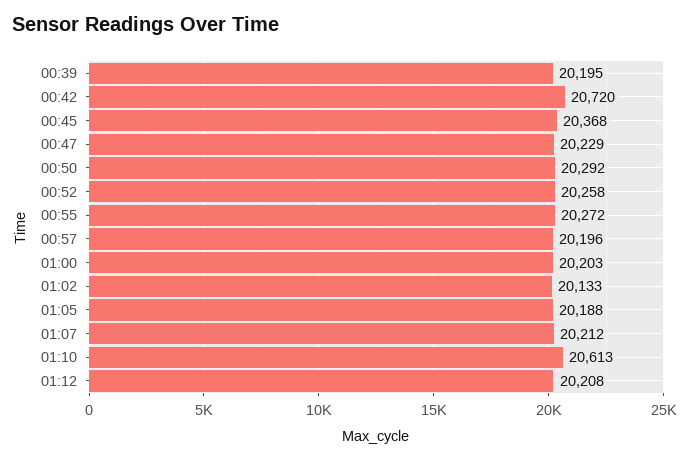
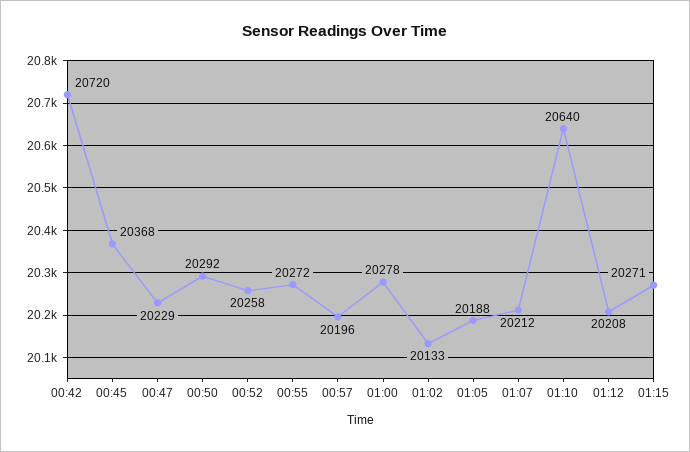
00:39: 20195 -> none
01:00: 20203 -> 20278
01:10: 20613 -> 20640
01:15: none -> 20271

